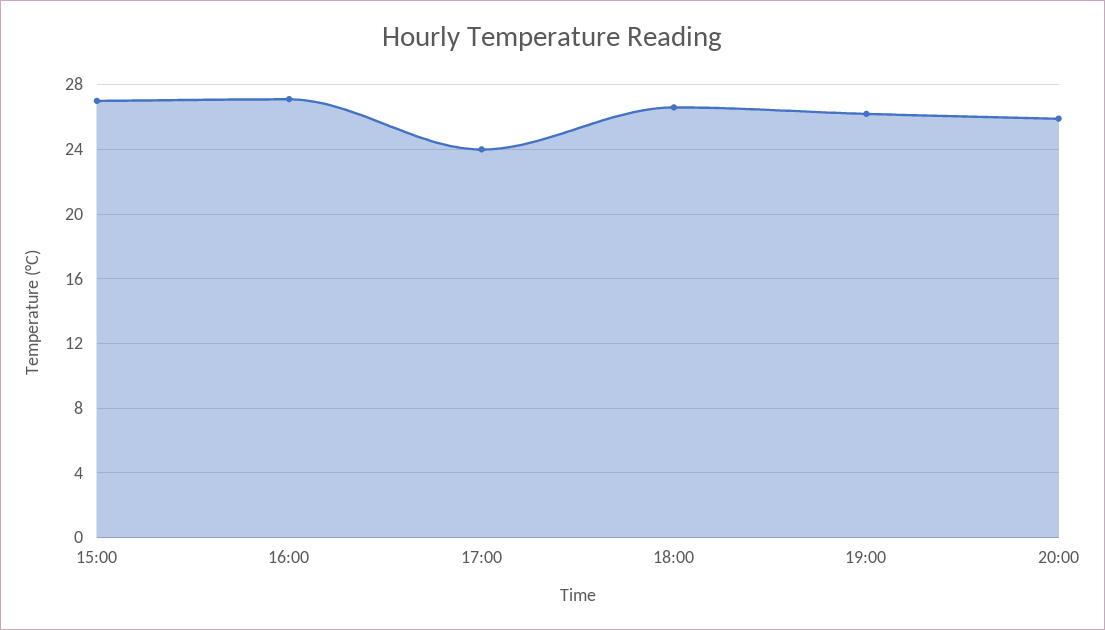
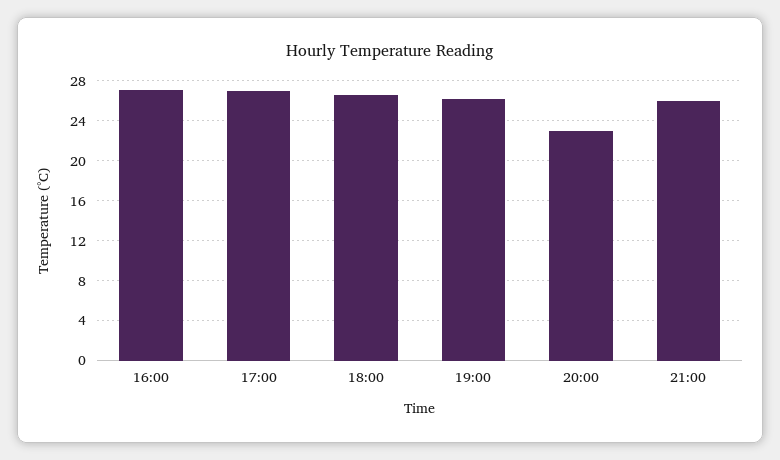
15:00: 27 -> none
17:00: 24 -> 27
20:00: 26 -> 23
21:00: none -> 26

